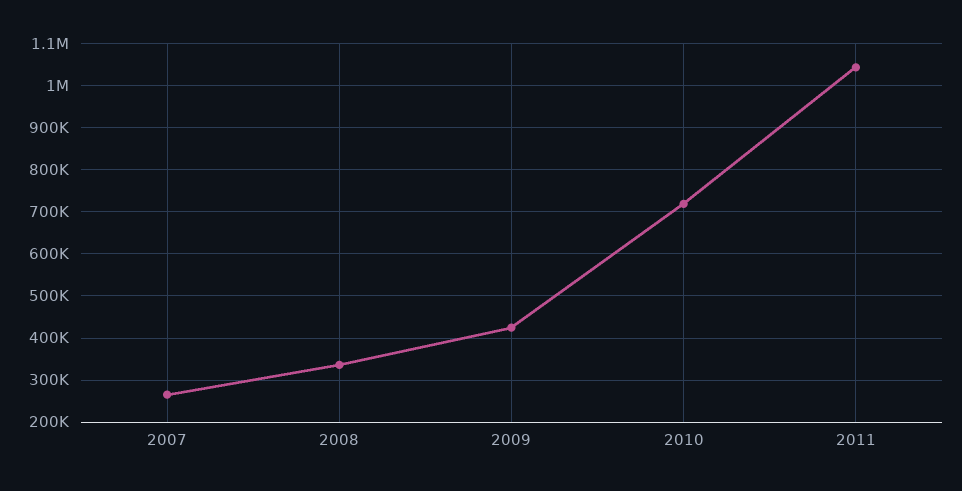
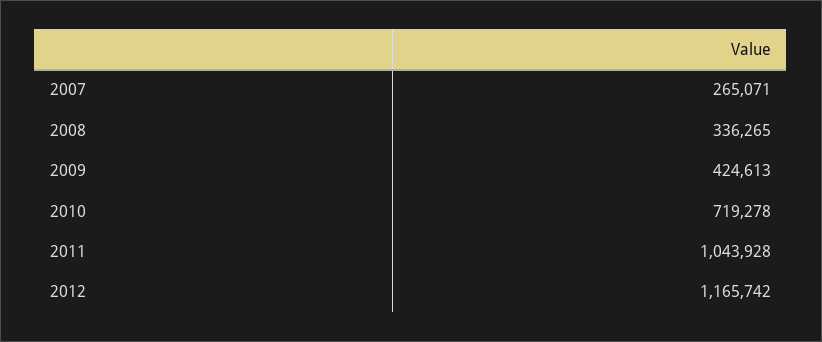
2012: none -> 1165742

